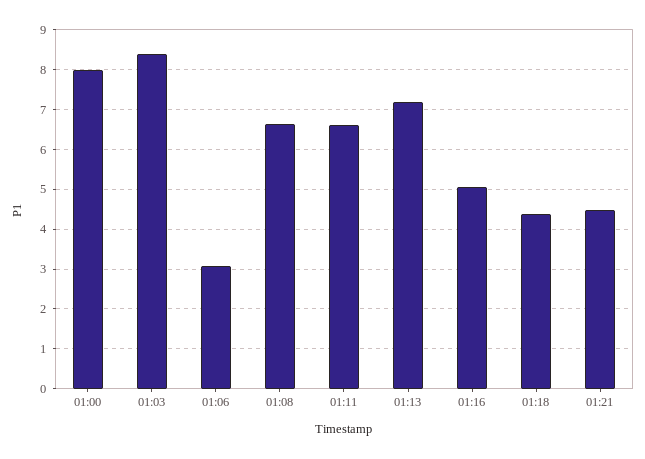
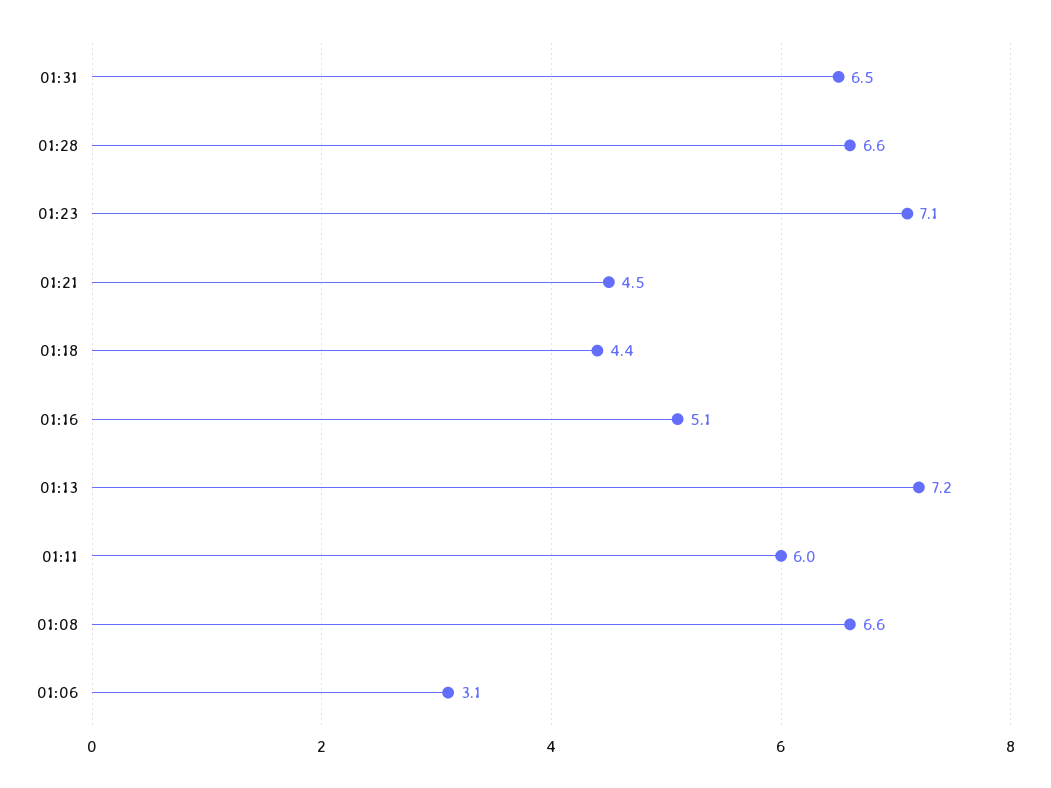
01:00: 8 -> none
01:03: 8.4 -> none
01:11: 6.6 -> 6
01:31: none -> 6.5
01:28: none -> 6.6
01:23: none -> 7.1

